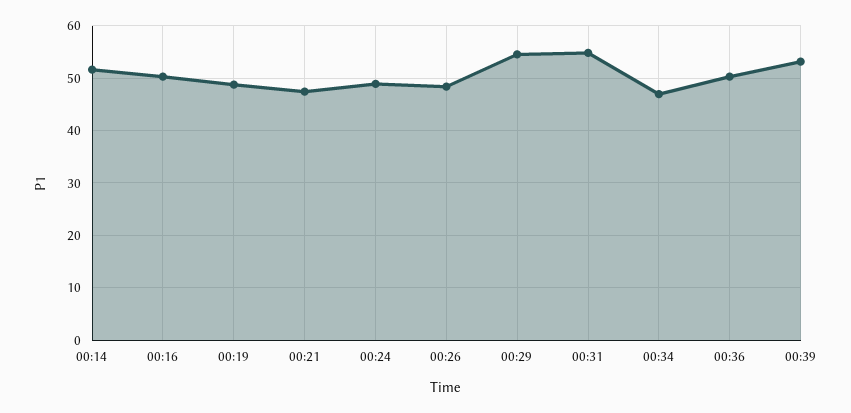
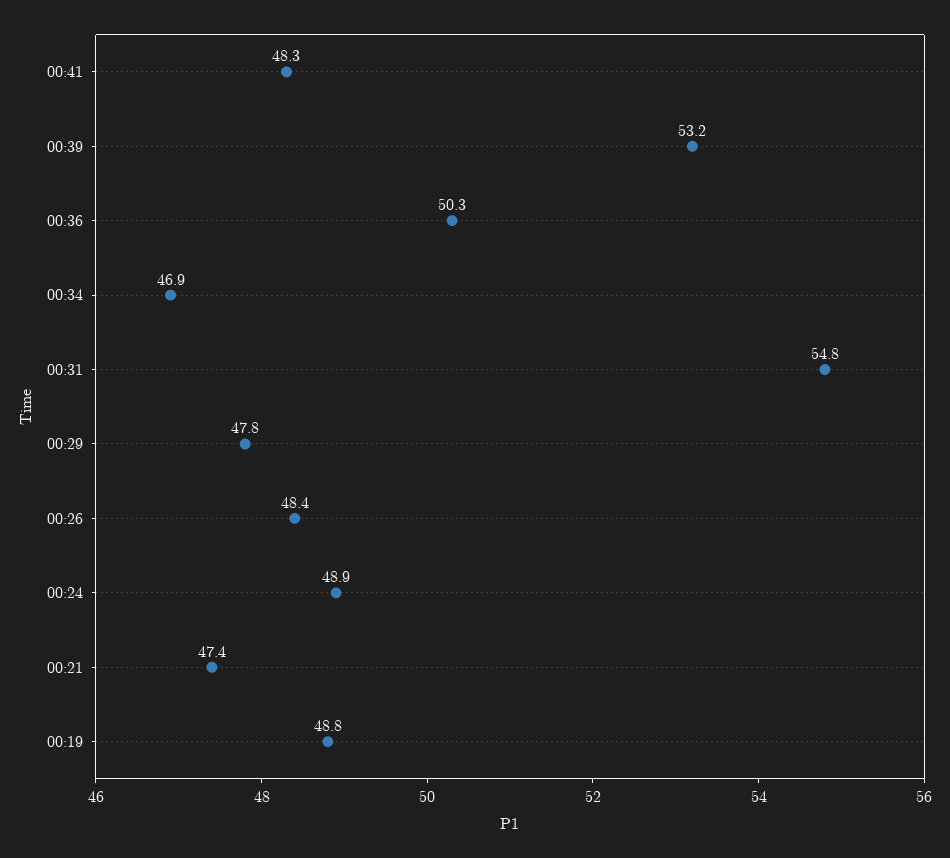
00:14: 52 -> none
00:16: 50 -> none
00:29: 54 -> 47.8
00:41: none -> 48.3

